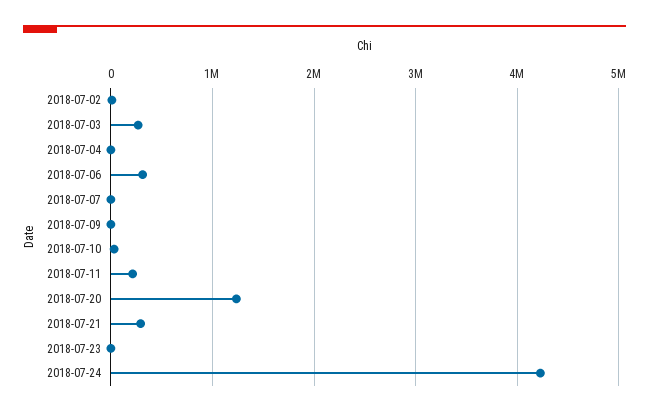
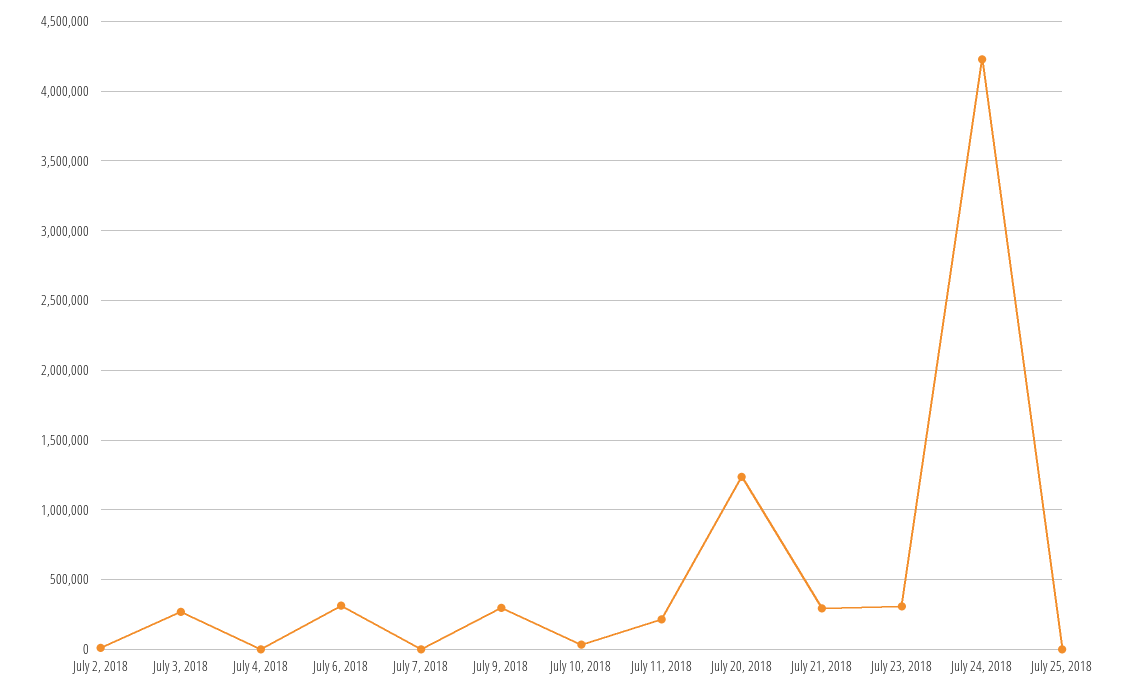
2018-07-09: 0 -> 300000
2018-07-23: 0 -> 300000
July 25, 2018: none -> 0

